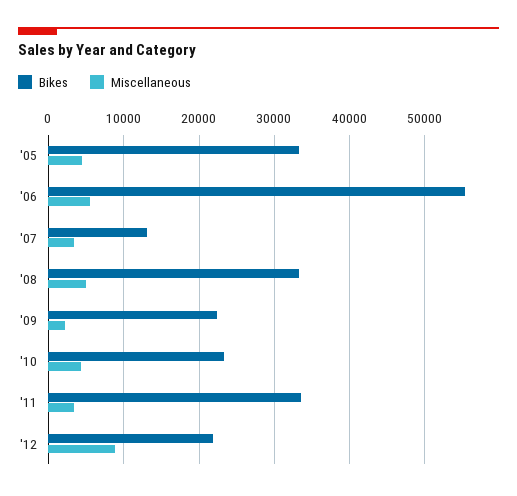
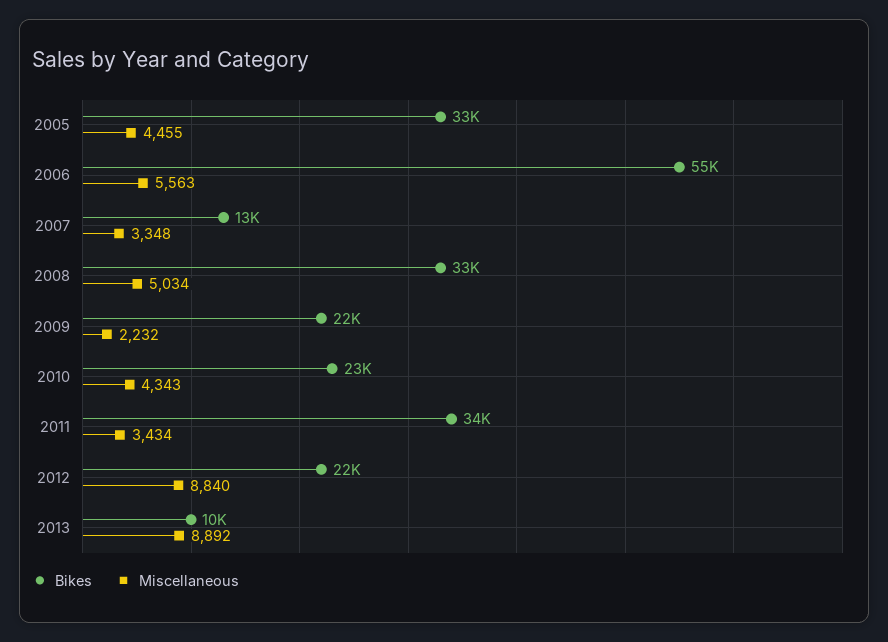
Bikes, 2013: none -> 10000
Miscellaneous, 2013: none -> 8892

